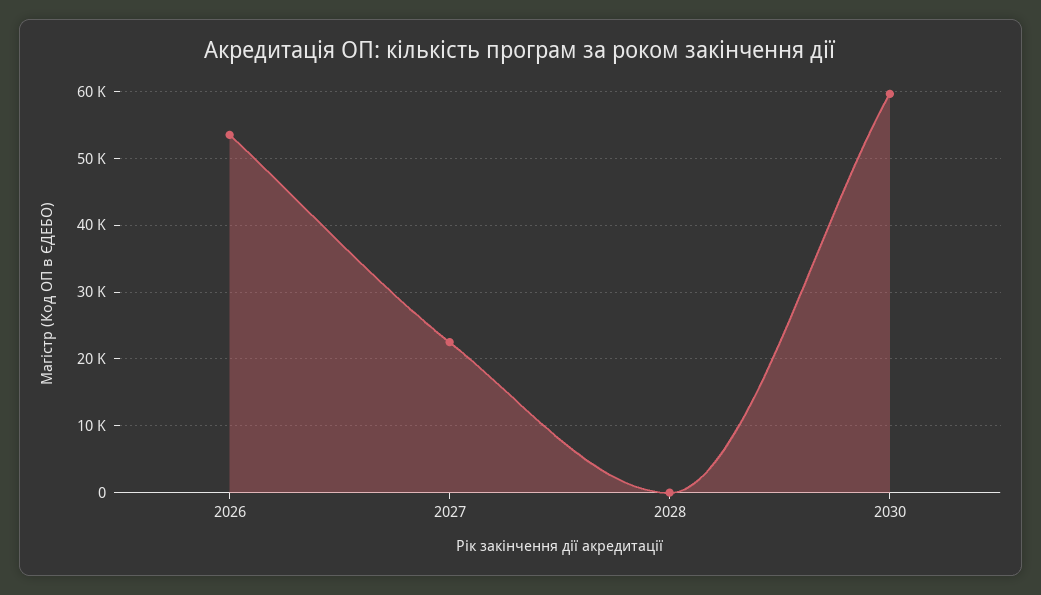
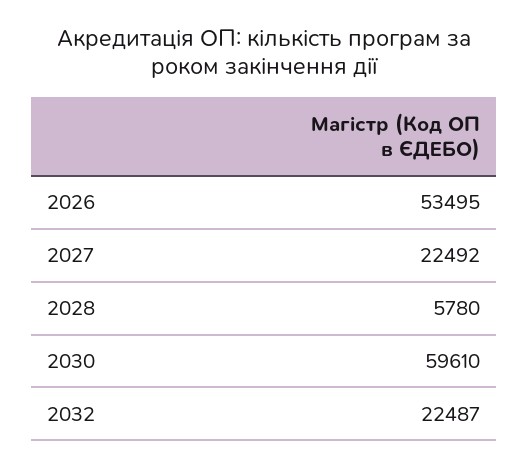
2028: 0 -> 5780
2032: none -> 22487

